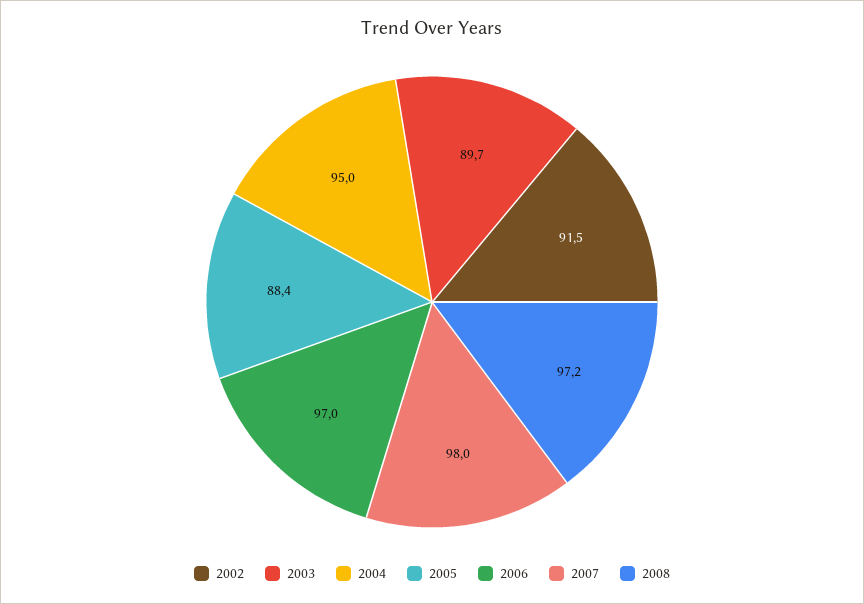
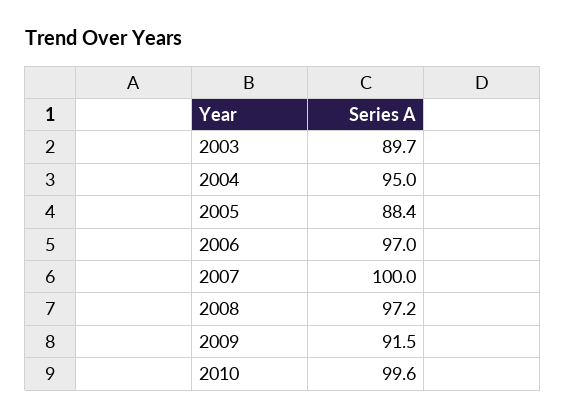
2002: 91.5 -> none
2007: 98 -> 100
2009: none -> 91.5
2010: none -> 99.6

